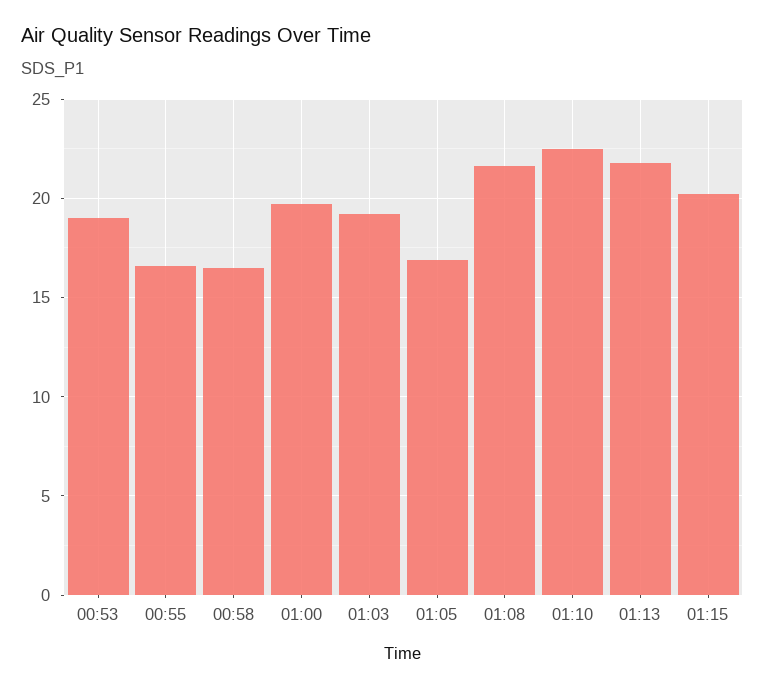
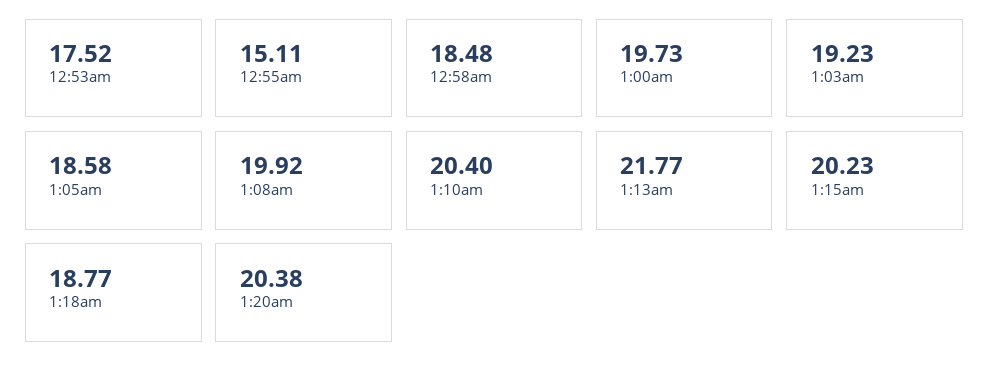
00:53: 19 -> 17.52
00:55: 16.5 -> 15.11
00:58: 16.5 -> 18.48
01:05: 17 -> 18.58
01:08: 21.5 -> 19.92
01:10: 22.5 -> 20.4
1:18am: none -> 18.77
1:20am: none -> 20.38

